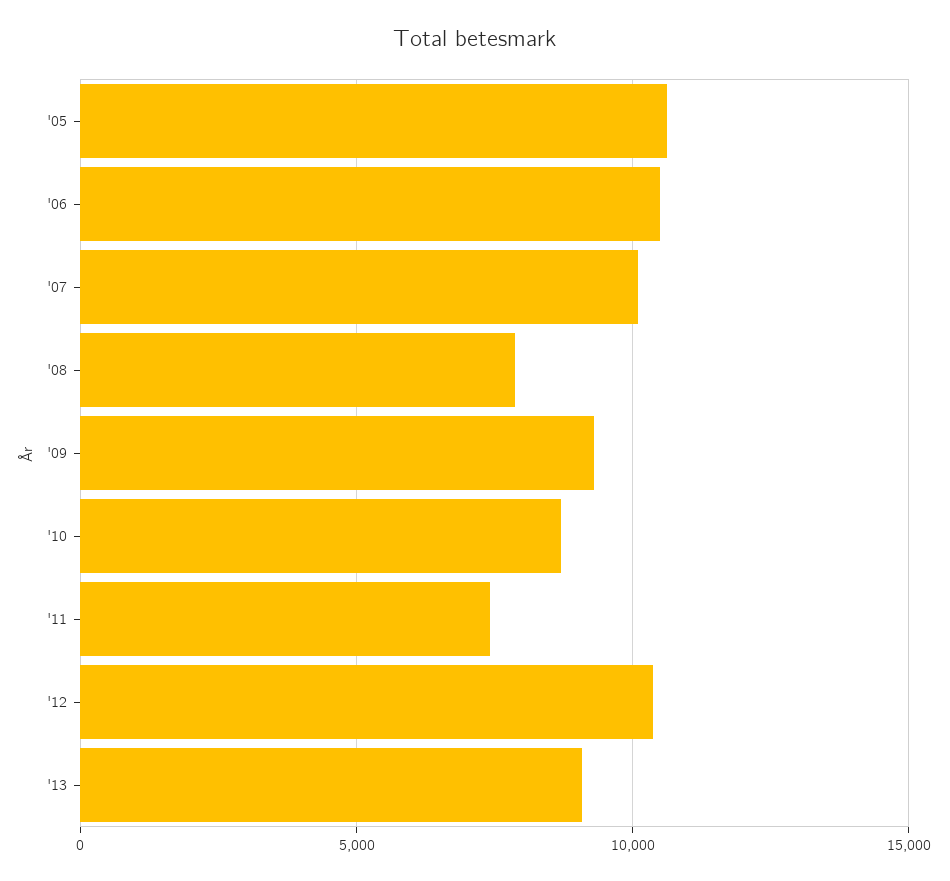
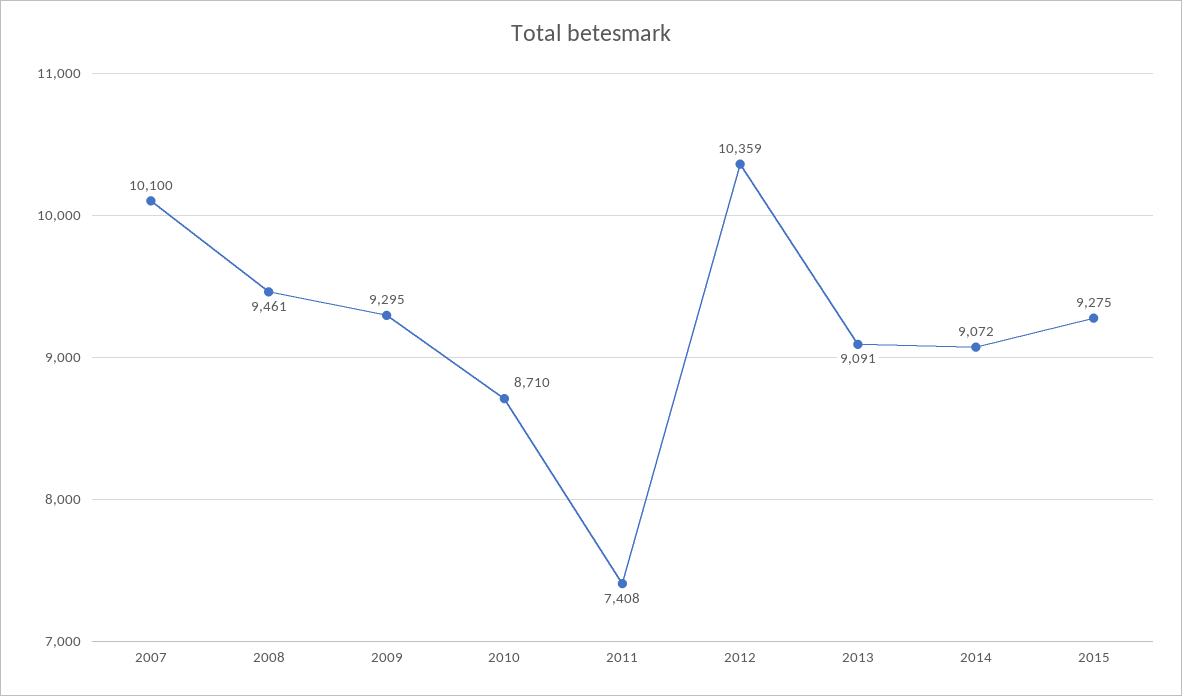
'05: 10500 -> none
'06: 10500 -> none
'08: 8000 -> 9461
2014: none -> 9072
2015: none -> 9275

